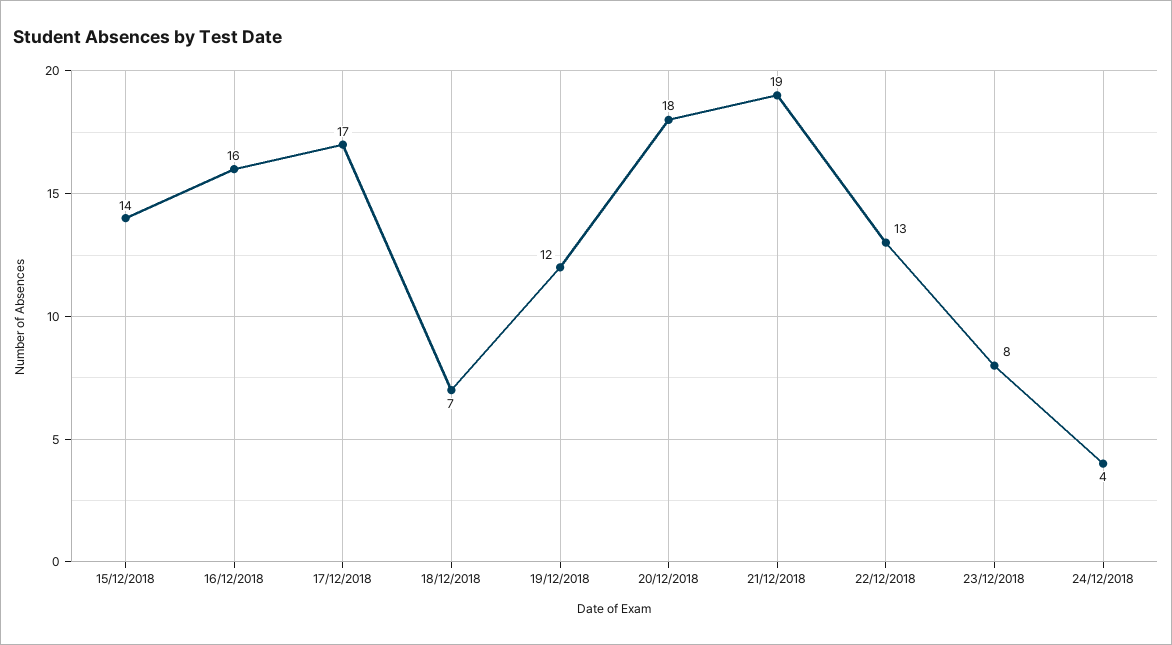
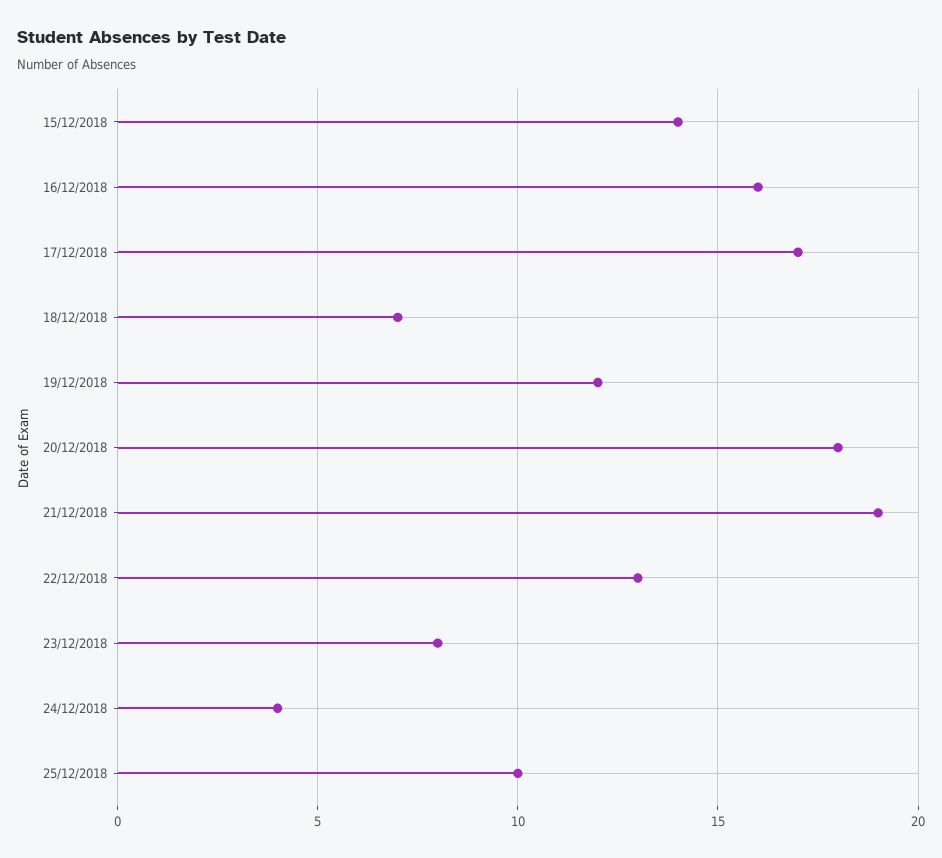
25/12/2018: none -> 10

